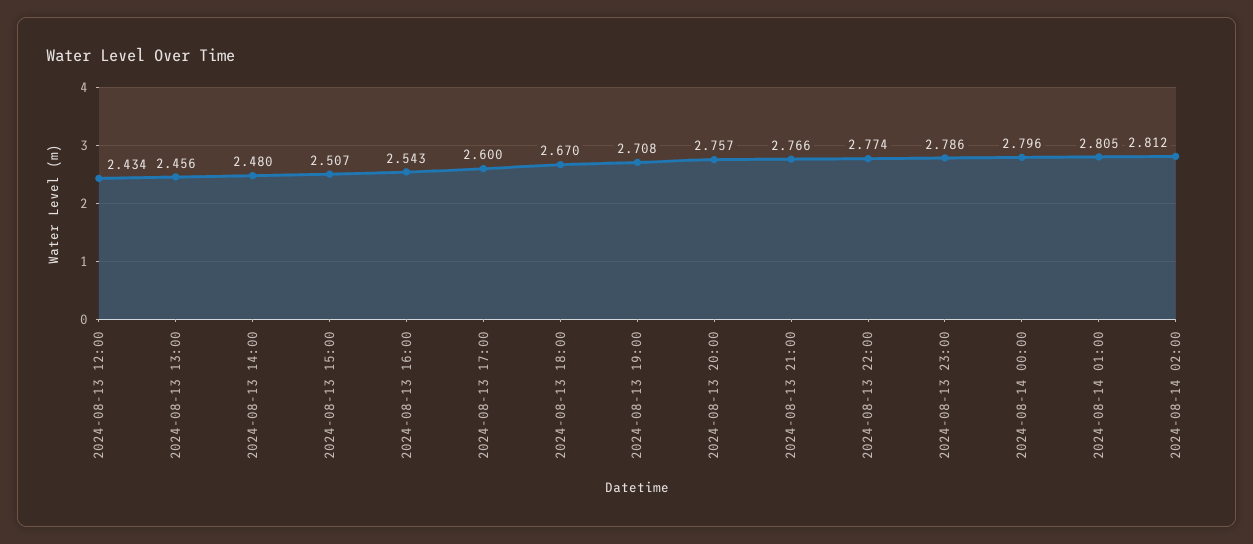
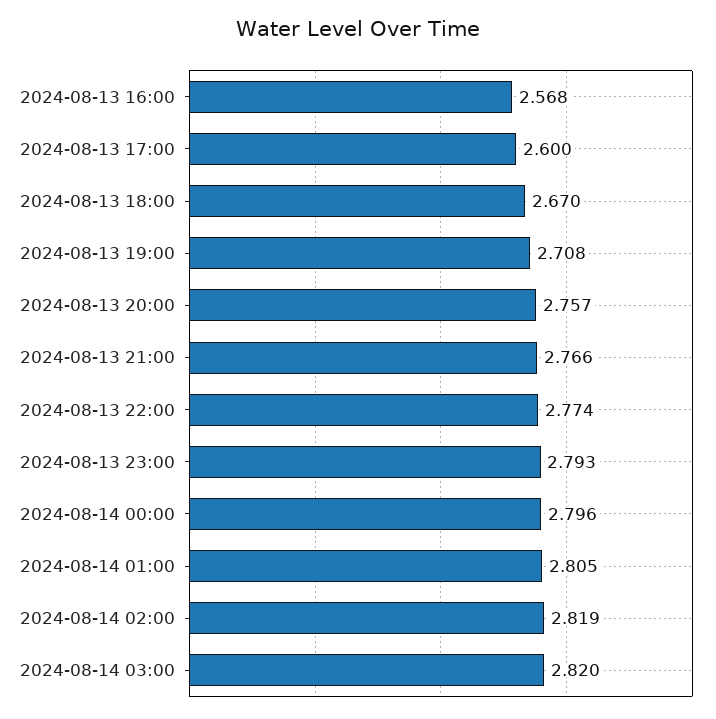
2024-08-13 12:00: 2.434 -> none
2024-08-13 13:00: 2.456 -> none
2024-08-13 14:00: 2.48 -> none
2024-08-13 15:00: 2.507 -> none
2024-08-13 16:00: 2.543 -> 2.568
2024-08-13 23:00: 2.786 -> 2.793
2024-08-14 02:00: 2.812 -> 2.819
2024-08-14 03:00: none -> 2.82

